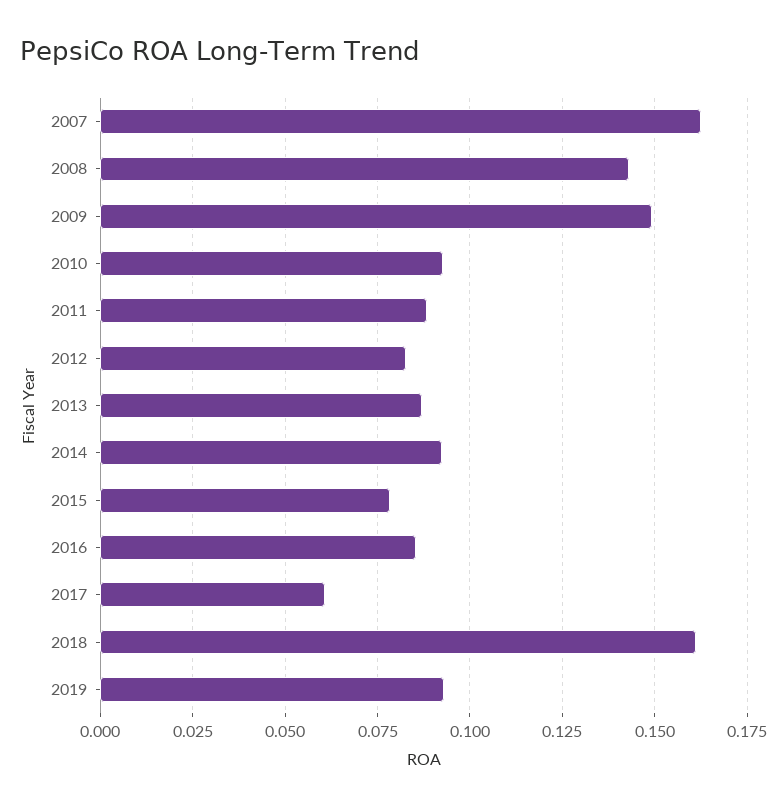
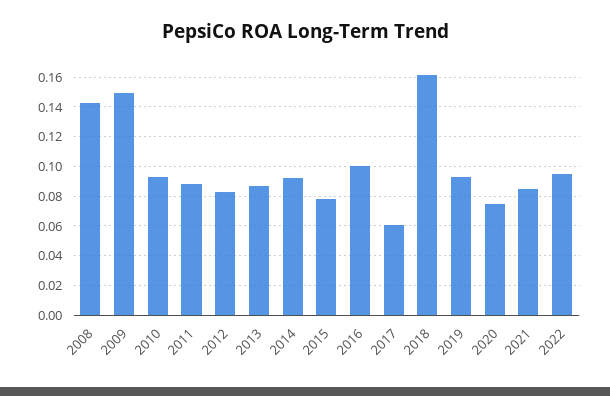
2007: 0.1625 -> none
2016: 0.085 -> 0.1
2020: none -> 0.075
2021: none -> 0.085
2022: none -> 0.095

